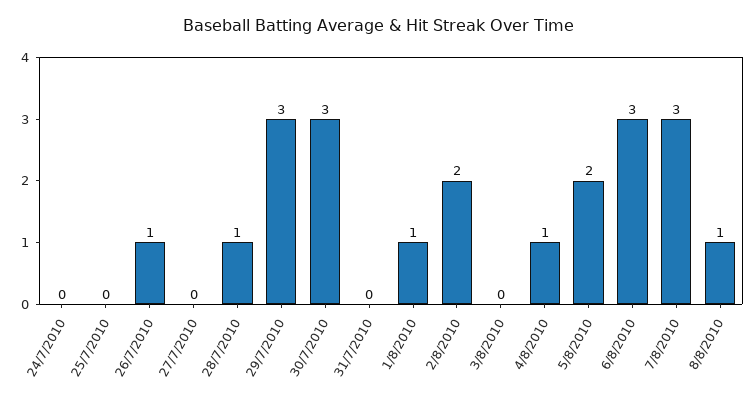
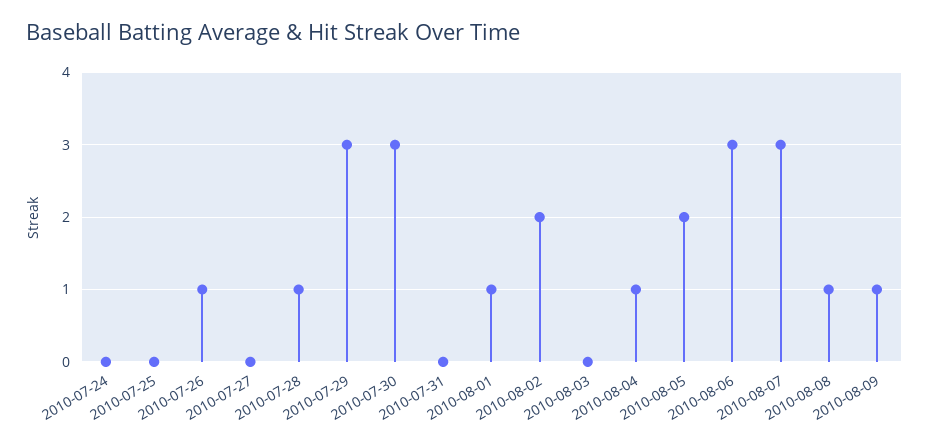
2010-08-09: none -> 1

